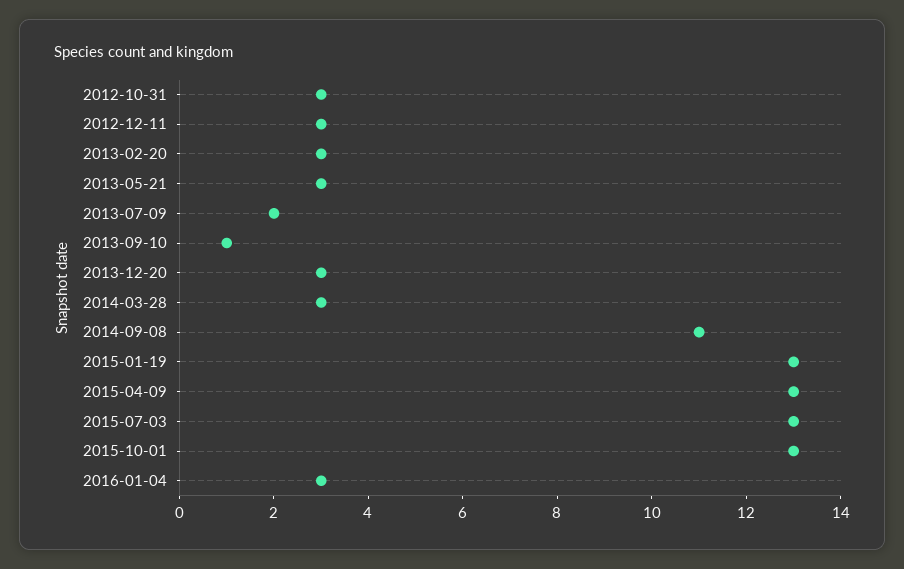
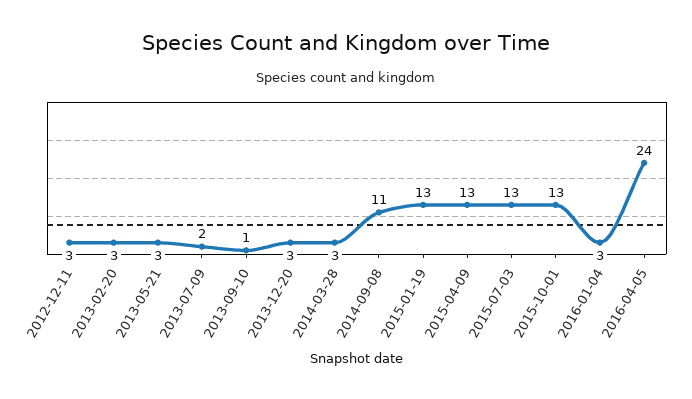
2012-10-31: 3 -> none
2016-04-05: none -> 24

